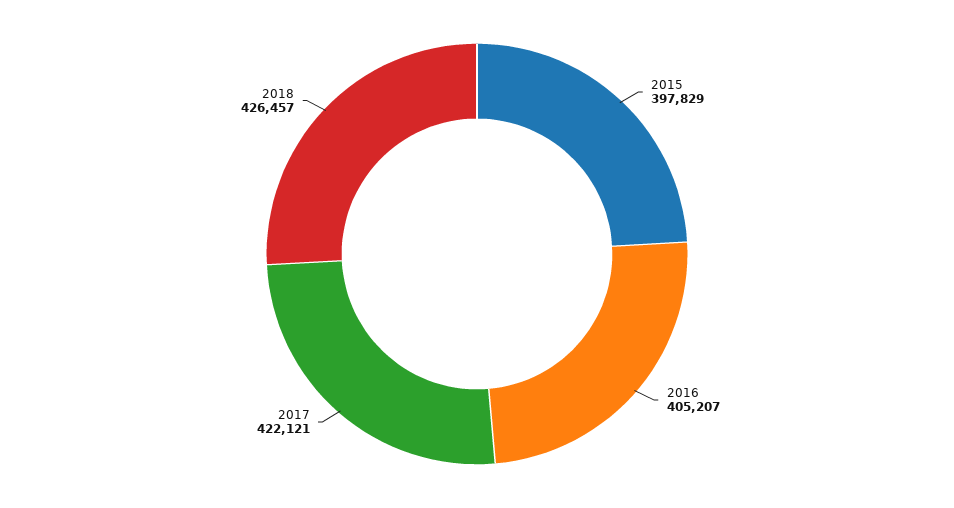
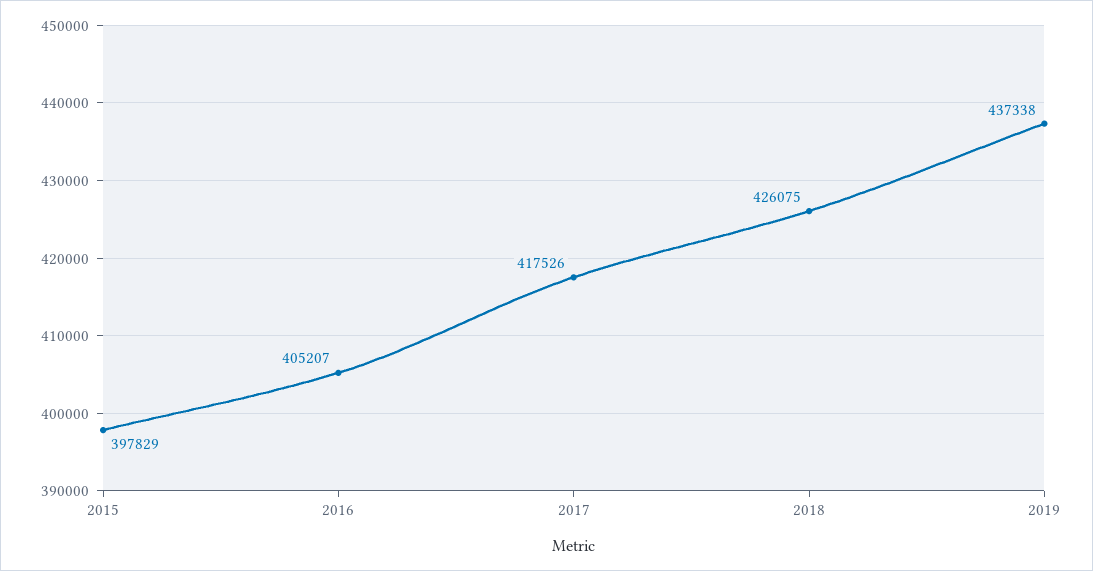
2017: 422121 -> 417526
2018: 426457 -> 426075
2019: none -> 437338

